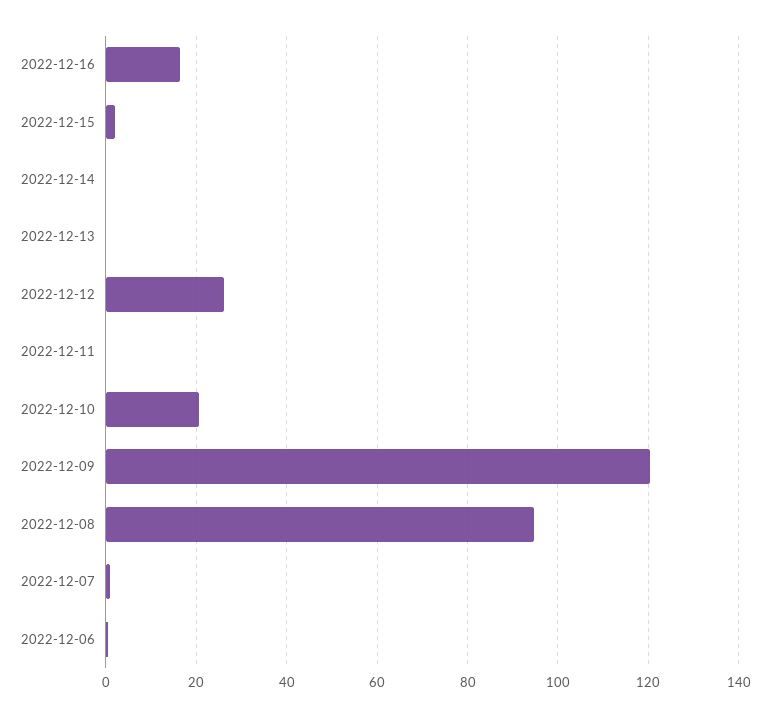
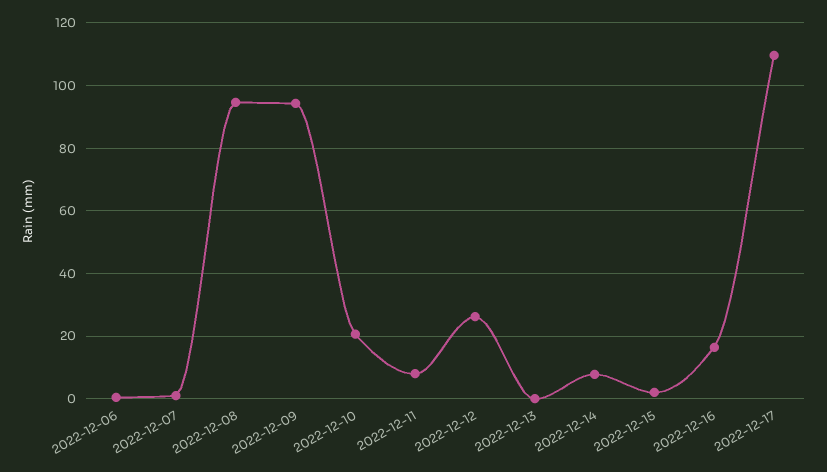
2022-12-14: 0 -> 8
2022-12-11: 0 -> 8
2022-12-09: 120 -> 94
2022-12-17: none -> 110

